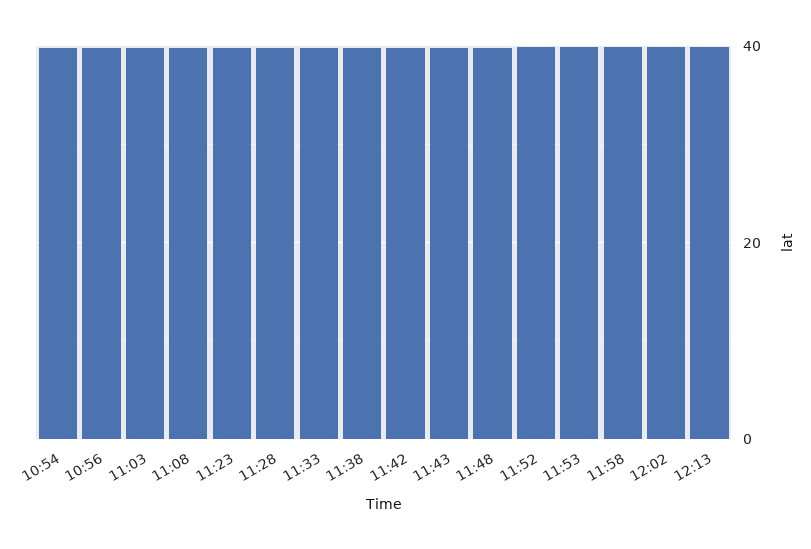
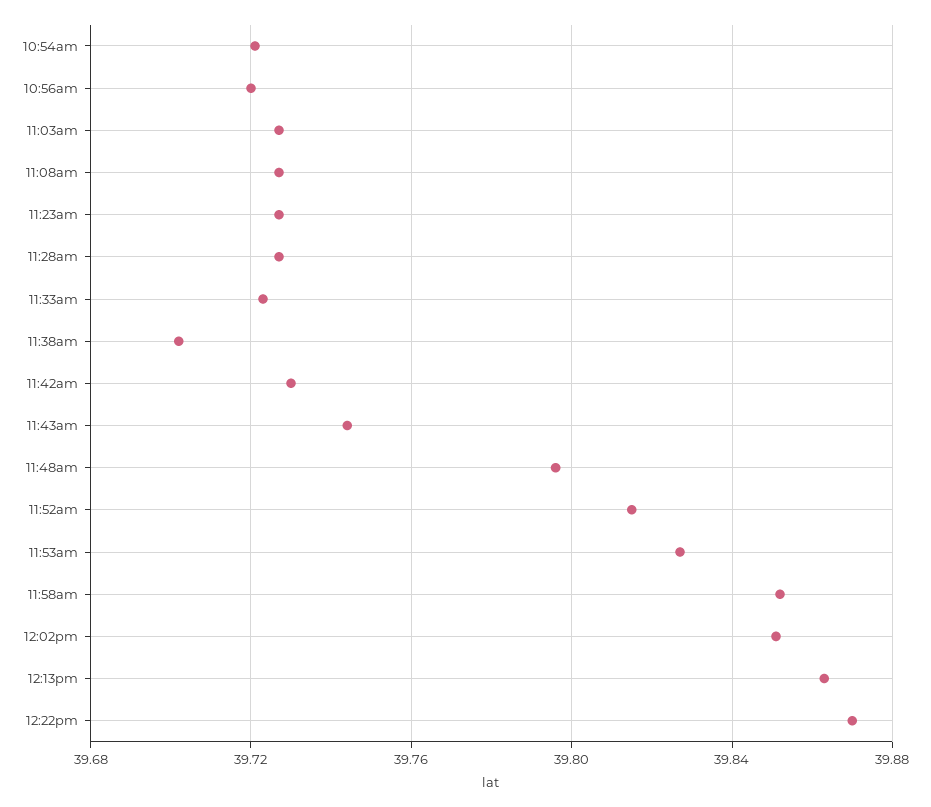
12:22pm: none -> 39.87

